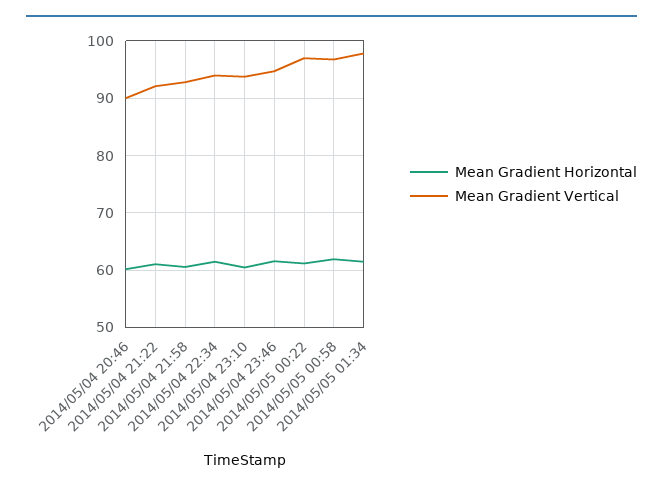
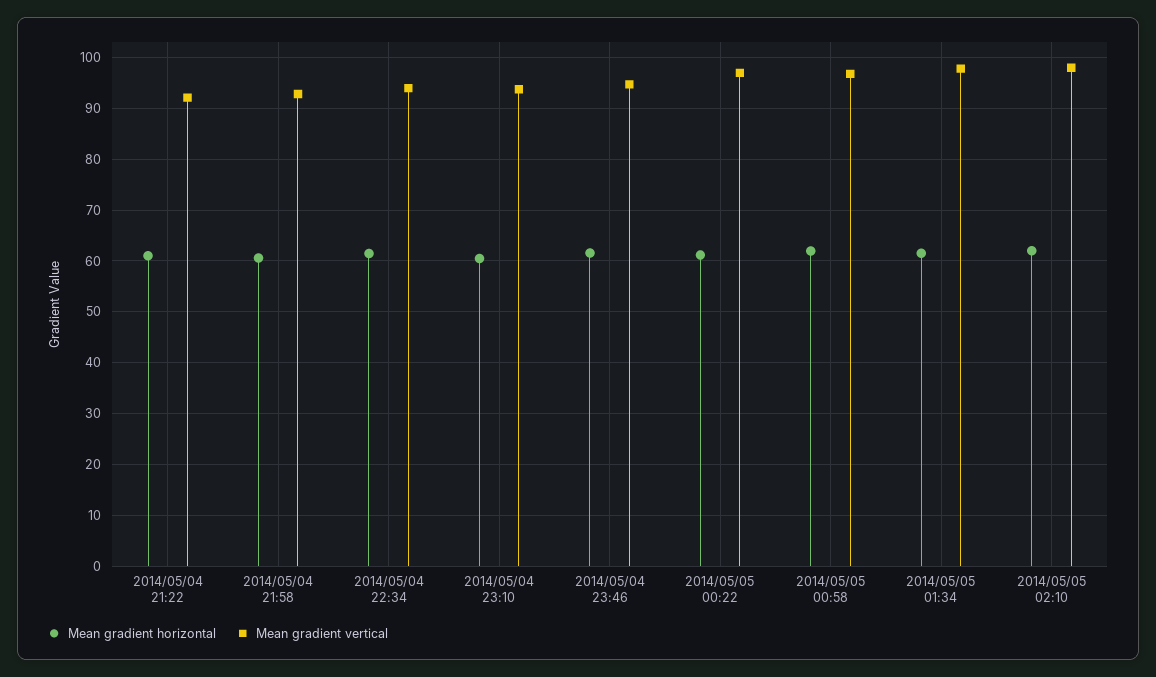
Mean Gradient Horizontal, 2014/05/04 20:46: 60 -> none
Mean Gradient Vertical, 2014/05/04 20:46: 90 -> none
Mean Gradient Horizontal, 2014/05/05 02:10: none -> 62
Mean Gradient Vertical, 2014/05/05 02:10: none -> 98

